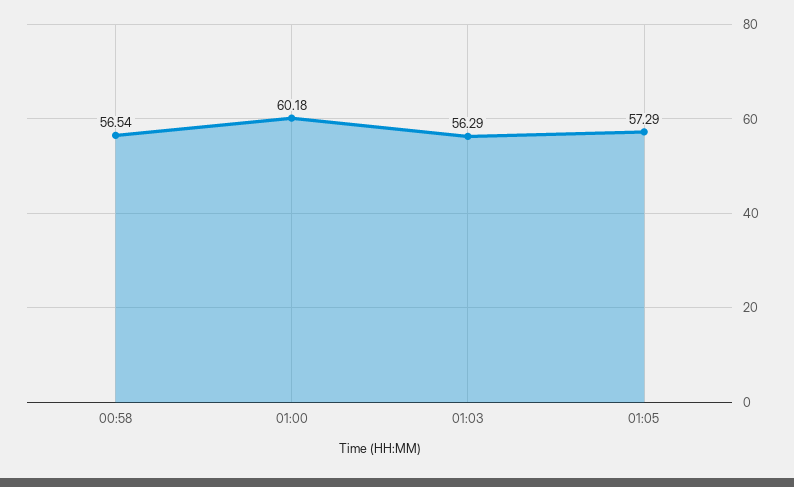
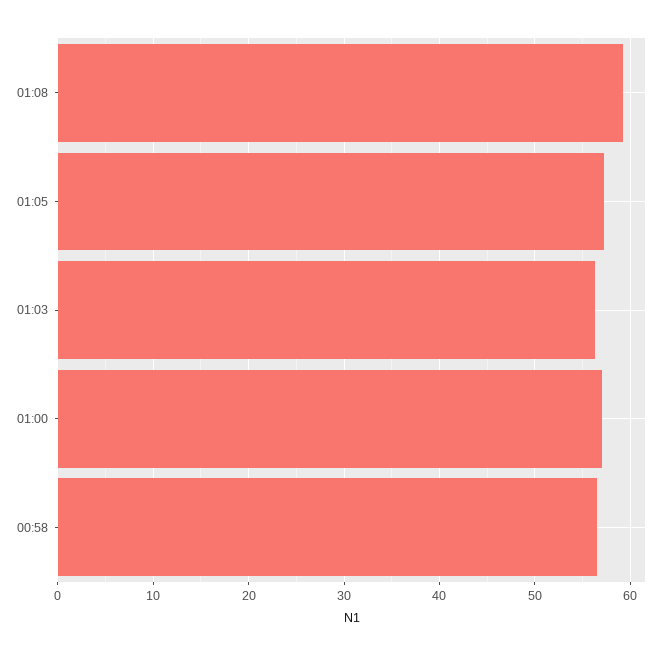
01:00: 60.18 -> 57
01:08: none -> 59

